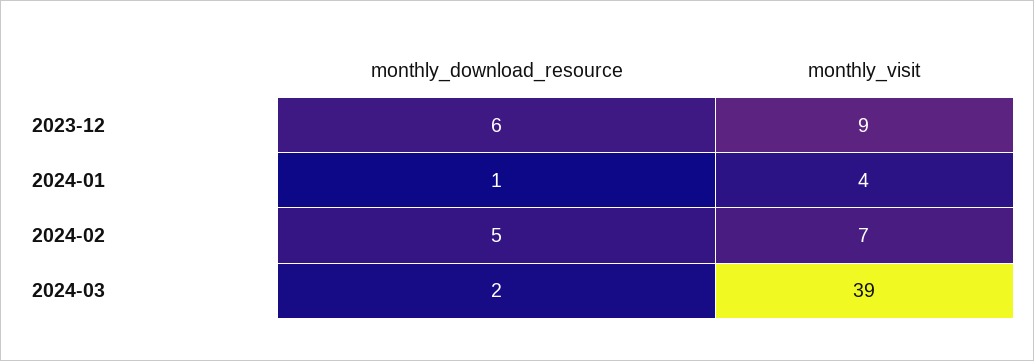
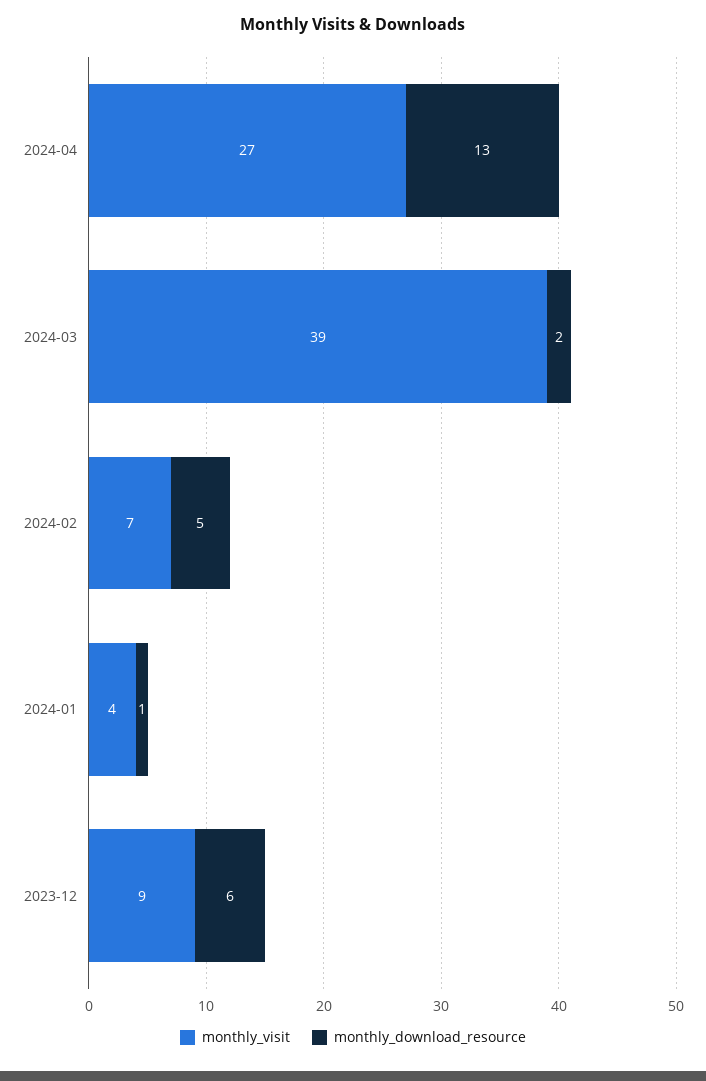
monthly_visit, 2024-04: none -> 27
monthly_download_resource, 2024-04: none -> 13

